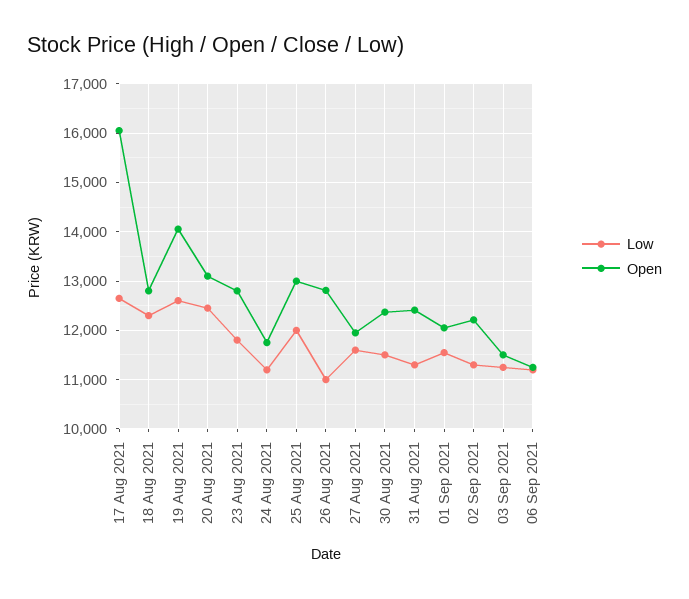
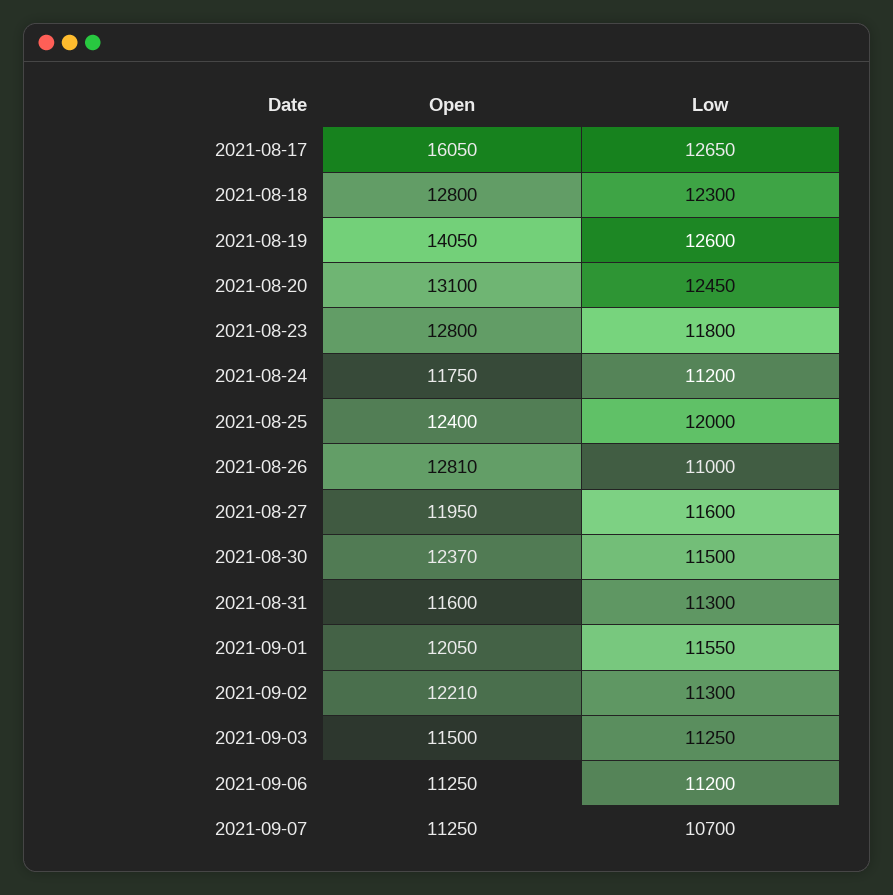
Open, 25 Aug 2021: 13000 -> 12400
Open, 31 Aug 2021: 12400 -> 11600
Open, 2021-09-07: none -> 11250
Low, 2021-09-07: none -> 10700

